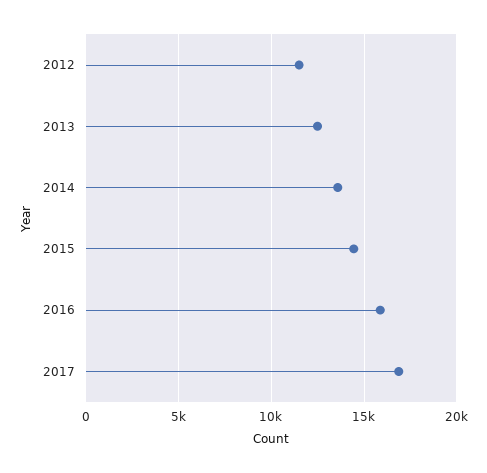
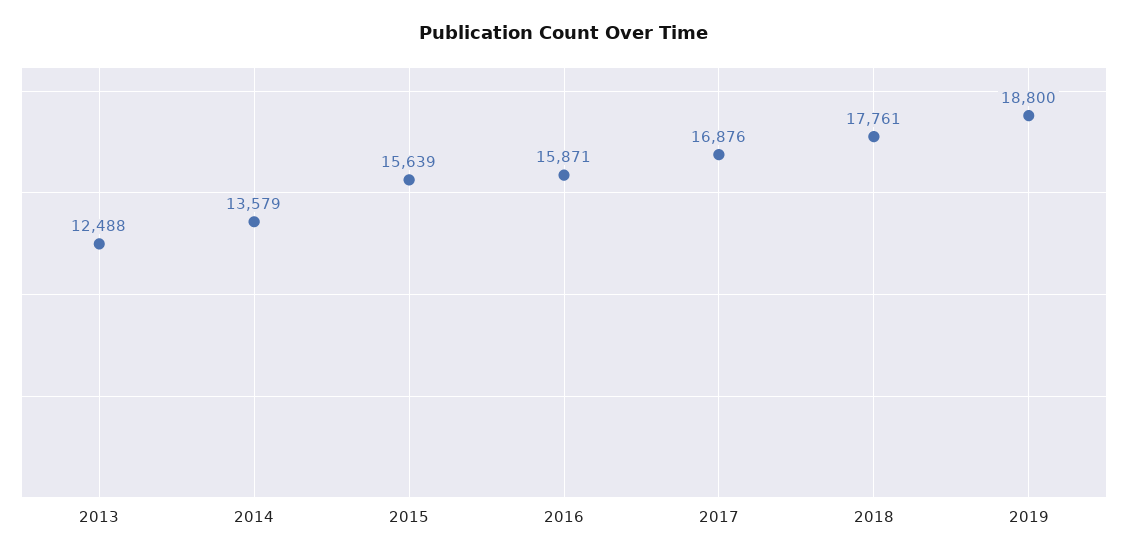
2012: 11500 -> none
2015: 14500 -> 15639
2018: none -> 17761
2019: none -> 18800

